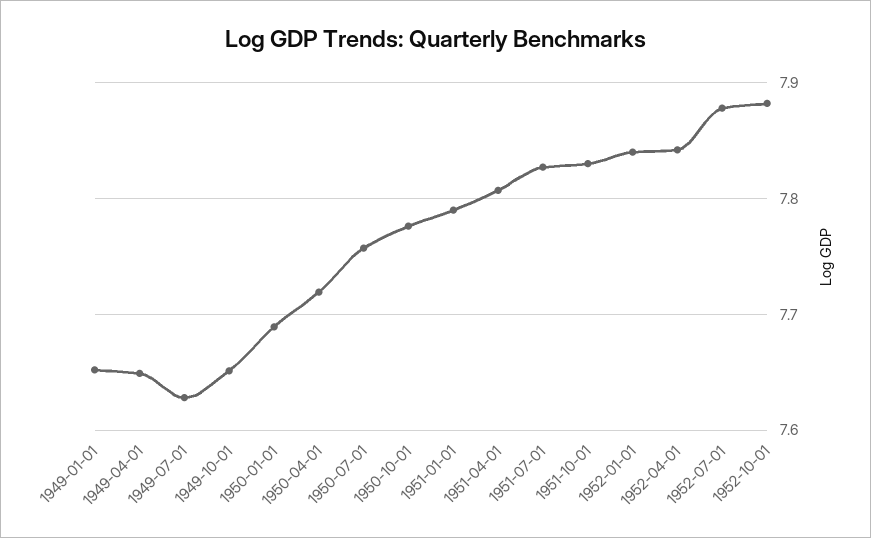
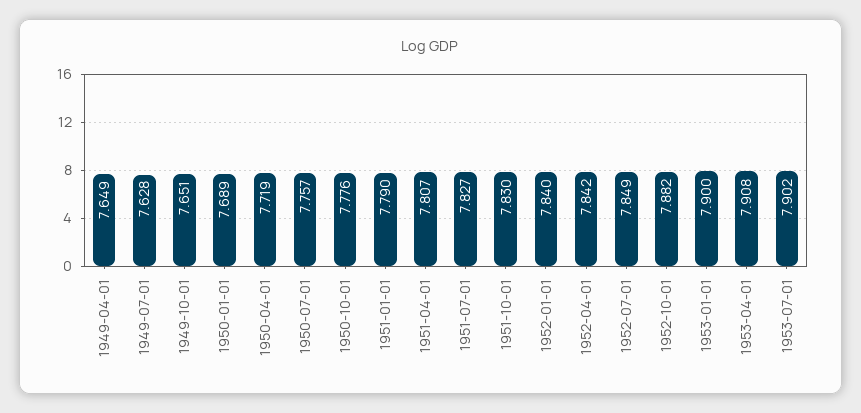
1949-01-01: 7.65 -> none
1952-07-01: 7.88 -> 7.849
1953-01-01: none -> 7.9
1953-04-01: none -> 7.908
1953-07-01: none -> 7.902

